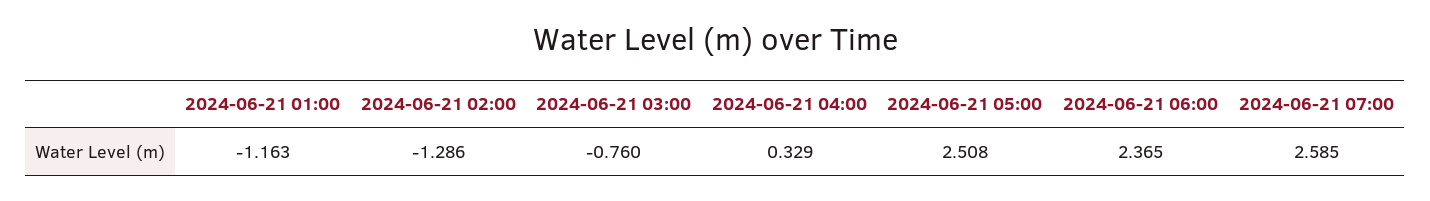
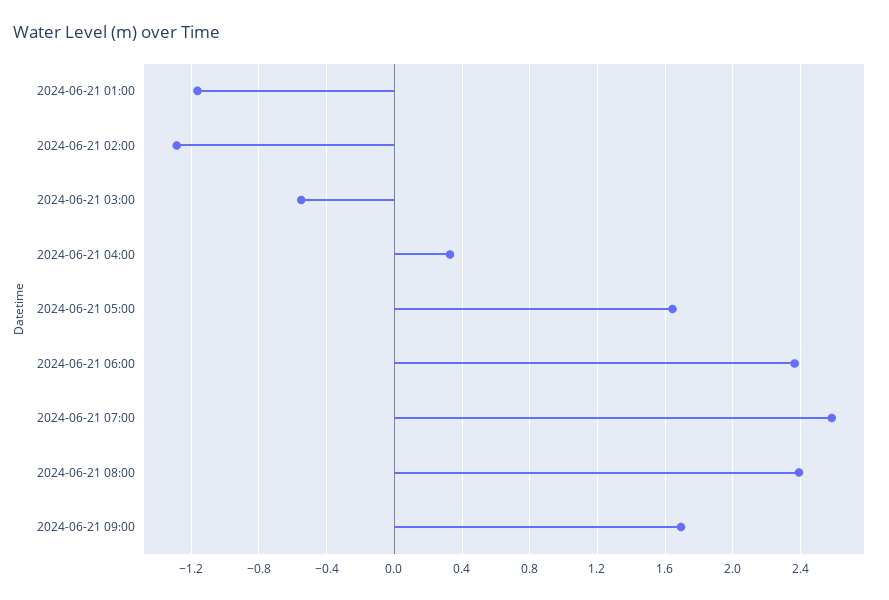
2024-06-21 03:00: -0.76 -> -0.55
2024-06-21 05:00: 2.508 -> 1.65
2024-06-21 08:00: none -> 2.4
2024-06-21 09:00: none -> 1.7

